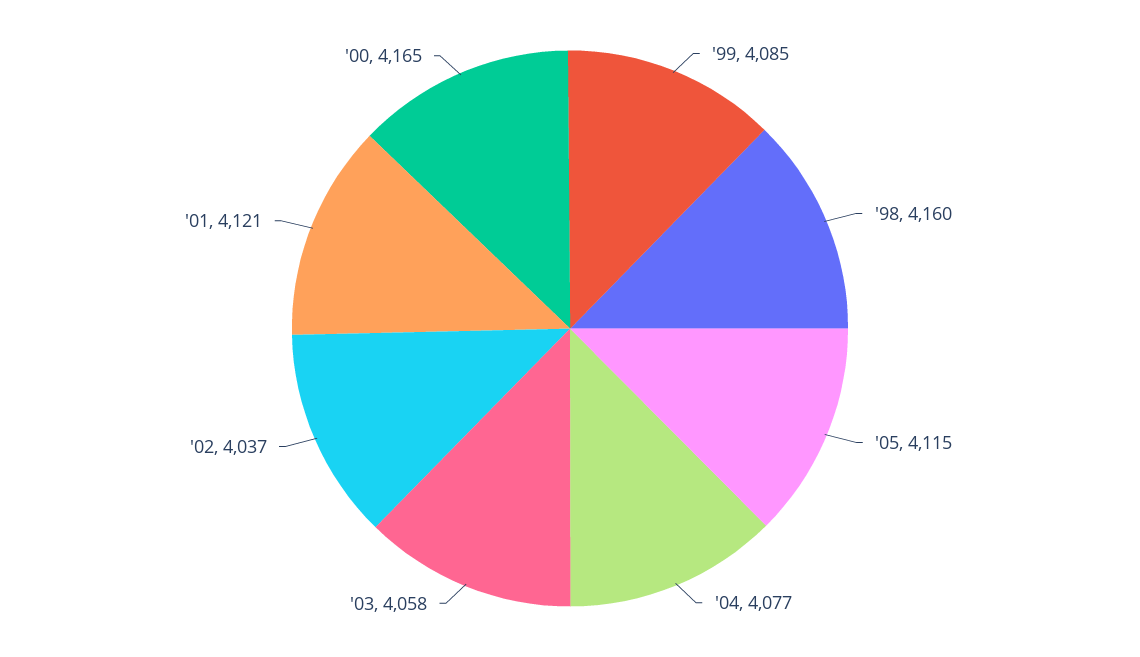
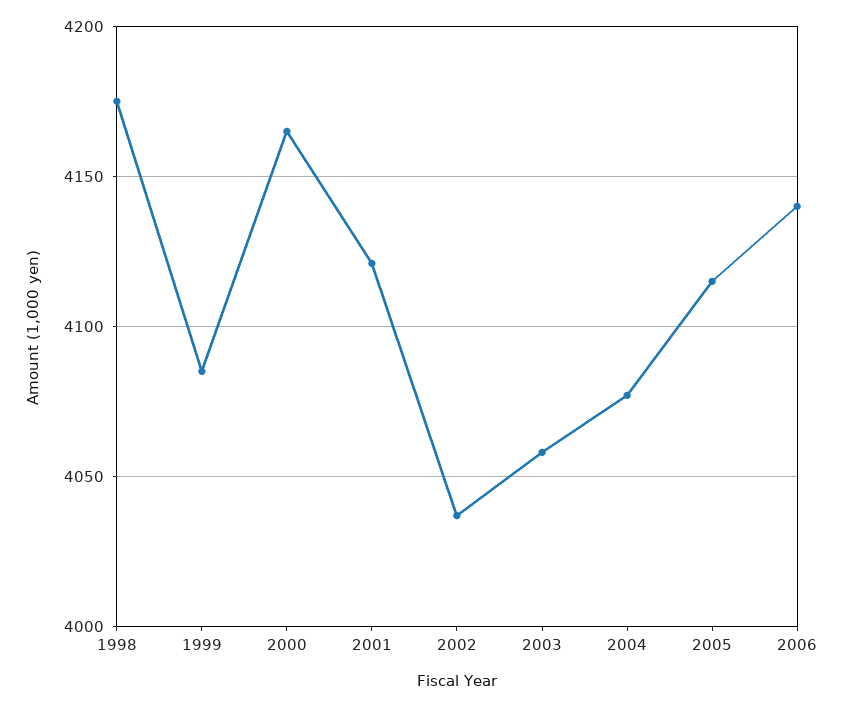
'98: 4160 -> 4175
2006: none -> 4140

